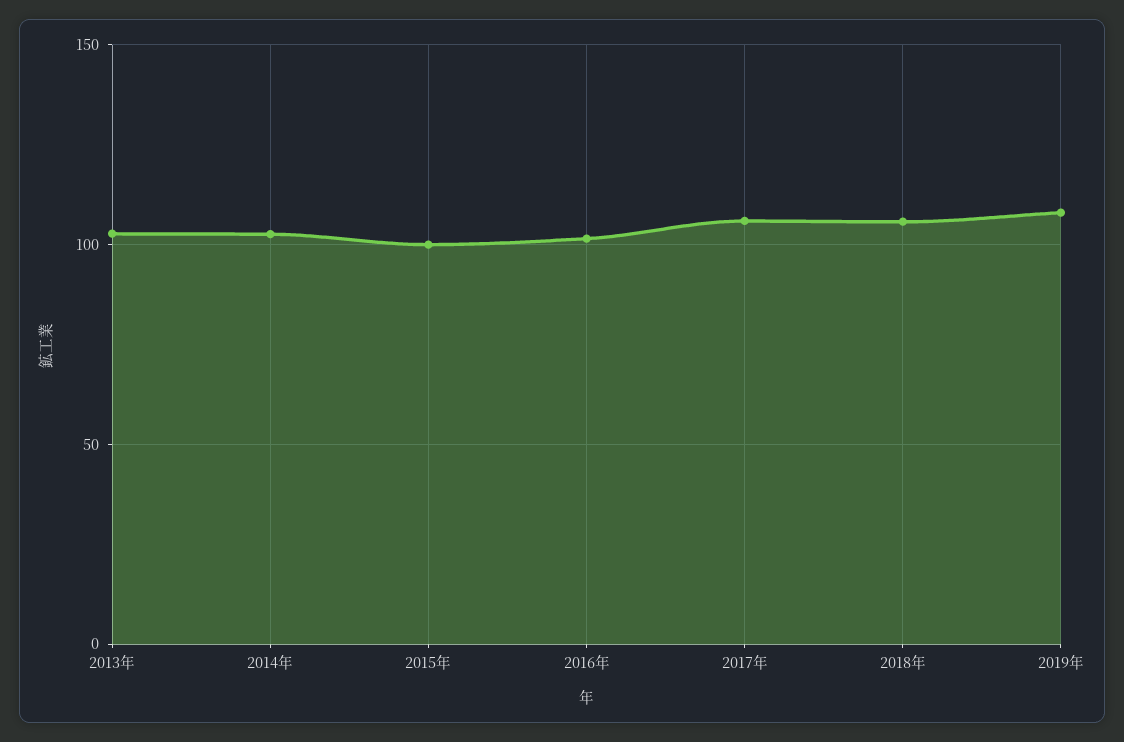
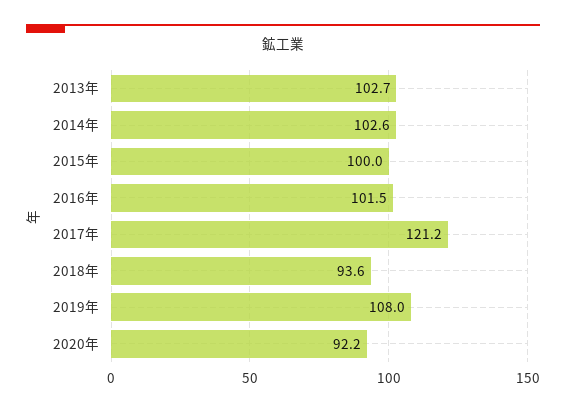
2017年: 105 -> 121.2
2018年: 105 -> 93.6
2020年: none -> 92.2

